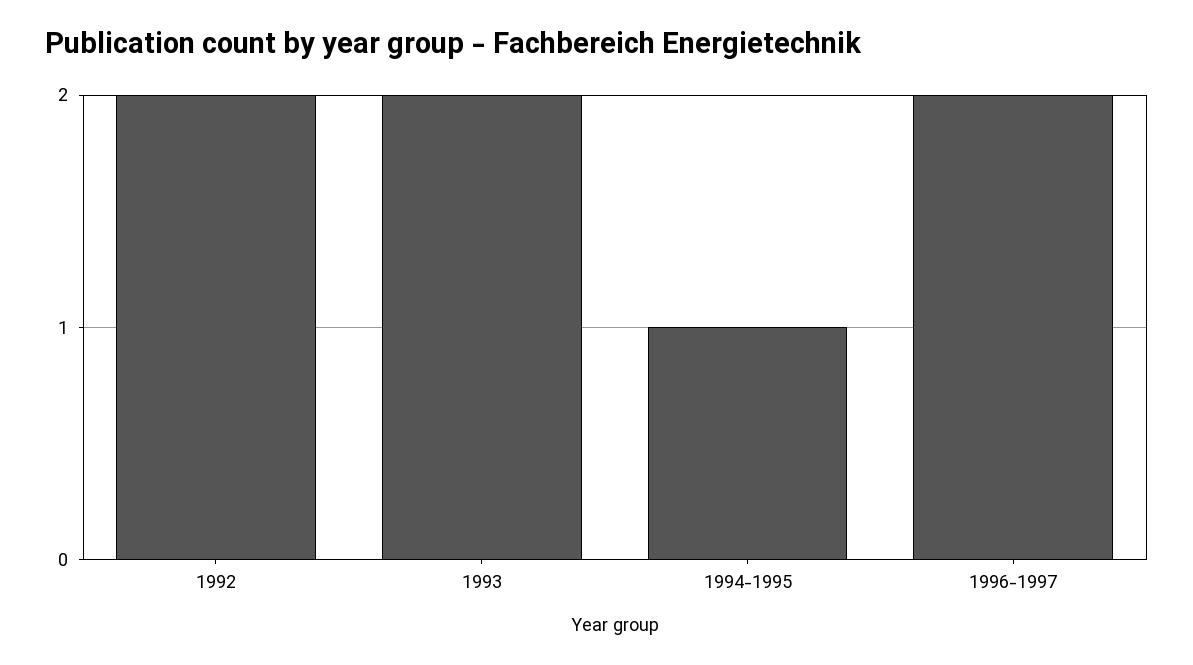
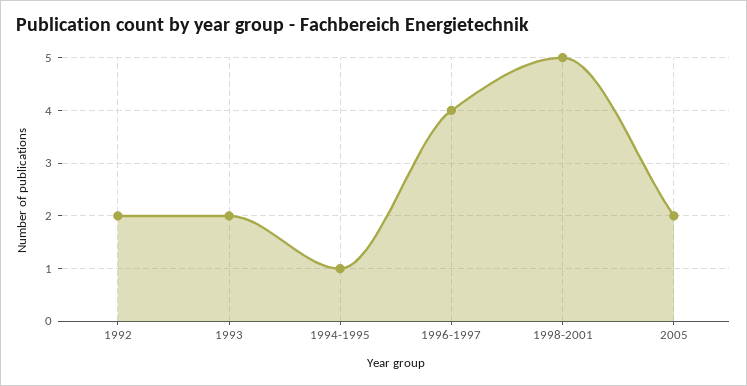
1996-1997: 2 -> 4
1998-2001: none -> 5
2005: none -> 2

